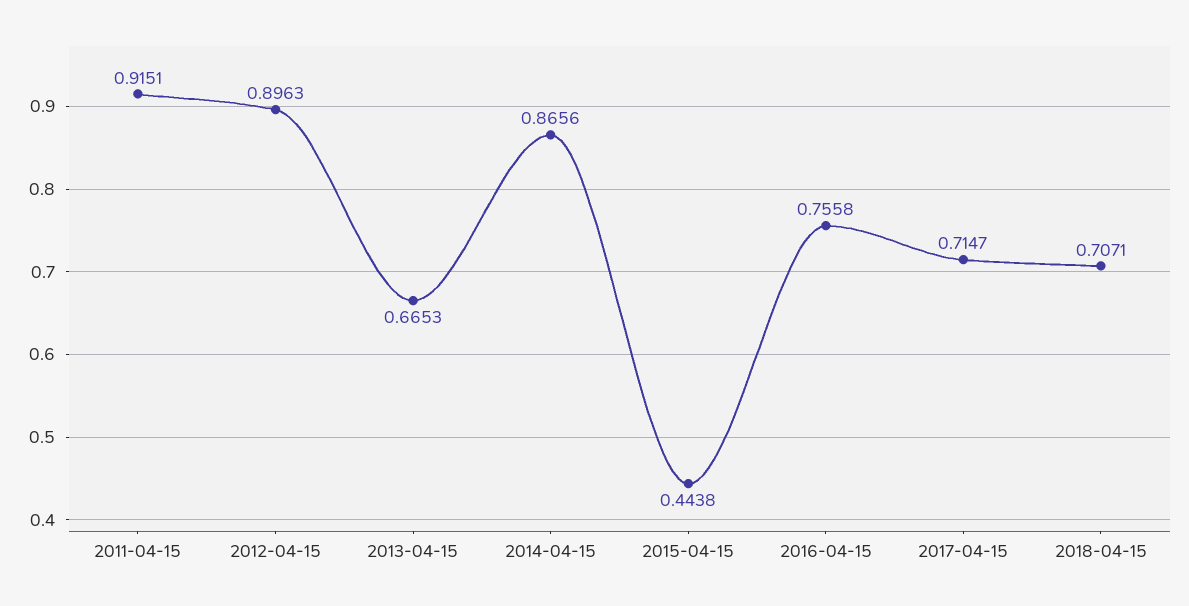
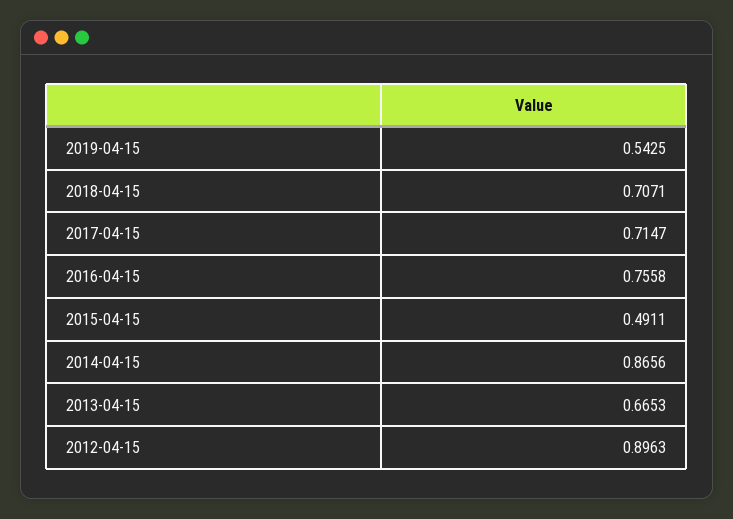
2011-04-15: 0.9151 -> none
2015-04-15: 0.4438 -> 0.4911
2019-04-15: none -> 0.5425

